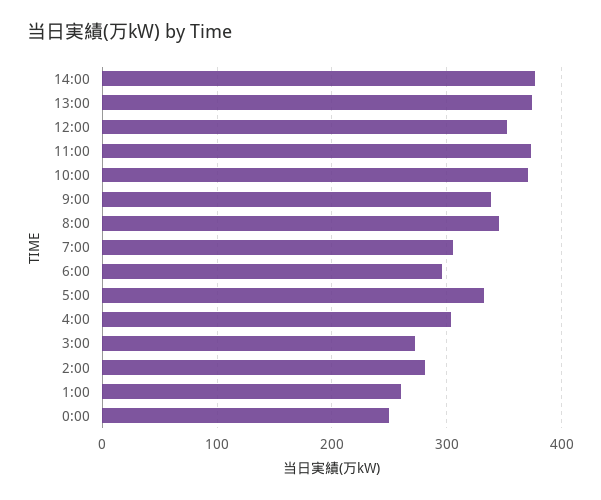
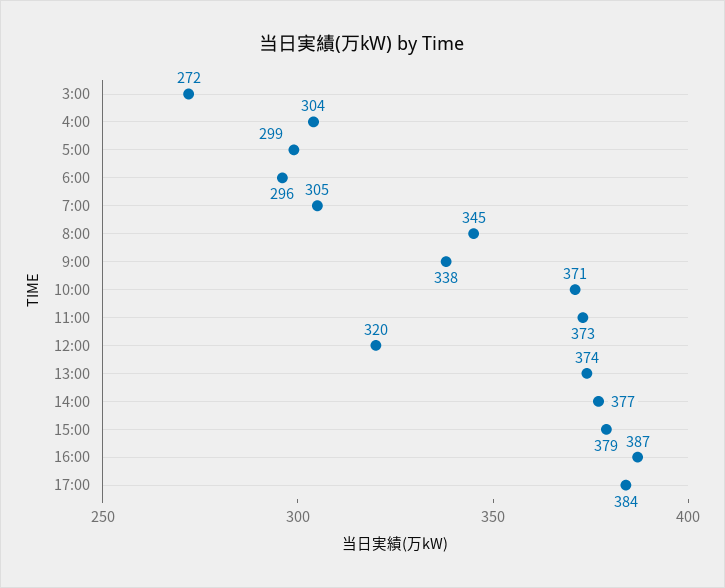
12:00: 350 -> 320
5:00: 330 -> 299
2:00: 280 -> none
1:00: 260 -> none
0:00: 250 -> none
15:00: none -> 379
16:00: none -> 387
17:00: none -> 384

